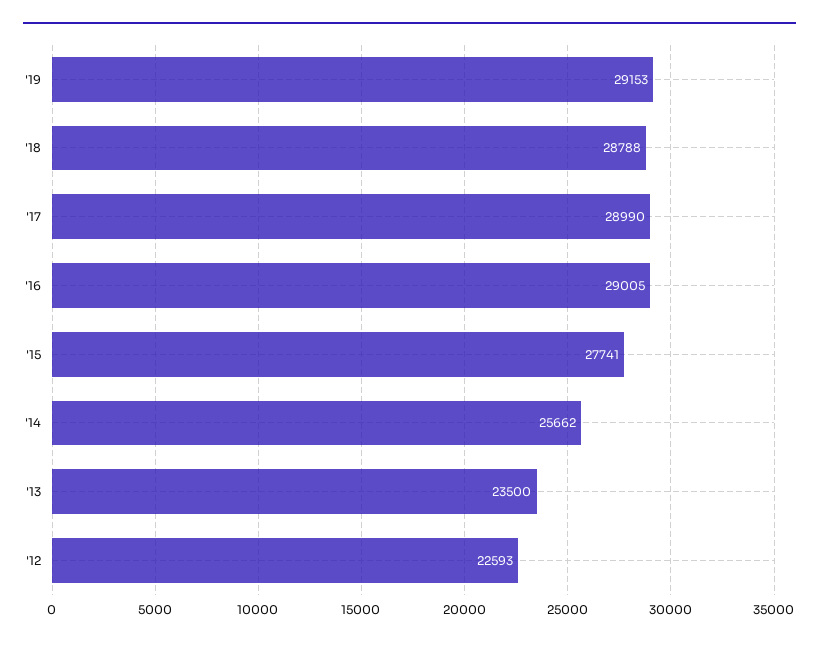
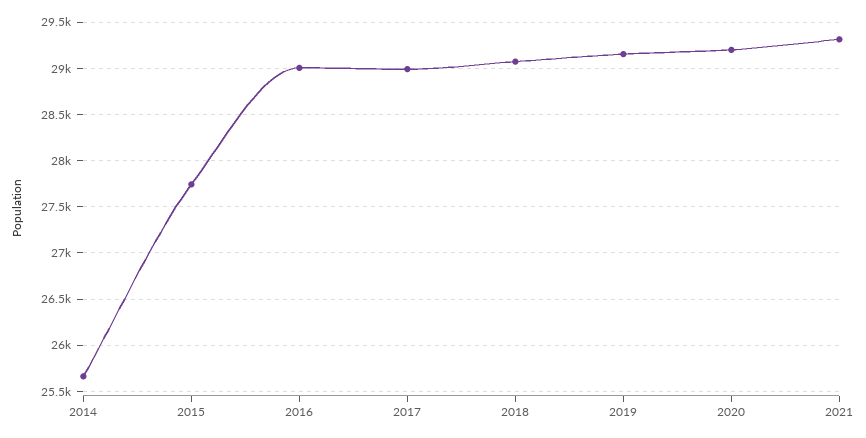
'18: 28788 -> 29100
'13: 23500 -> none
'12: 22593 -> none
2020: none -> 29200
2021: none -> 29300

